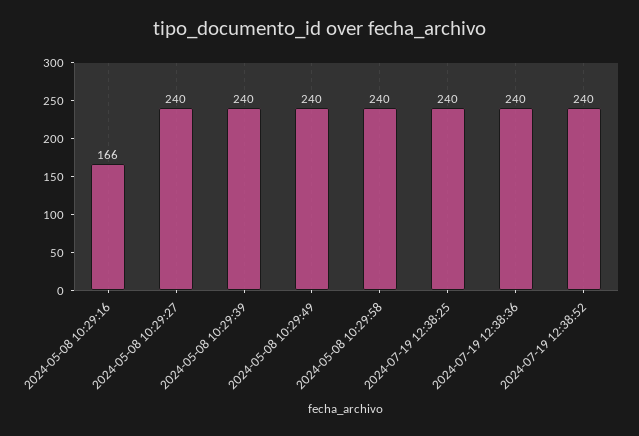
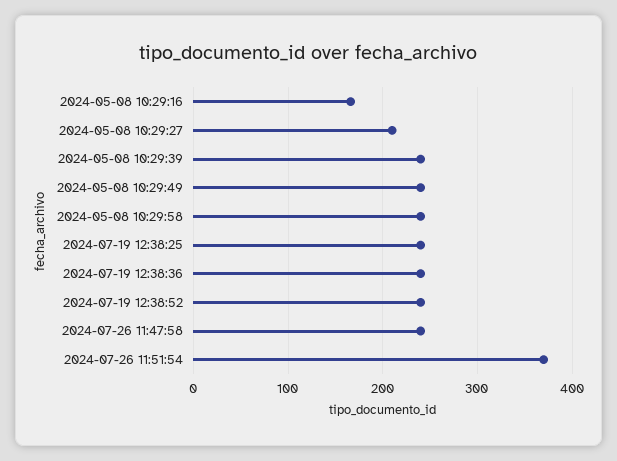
2024-05-08 10:29:27: 240 -> 210
2024-07-26 11:47:58: none -> 240
2024-07-26 11:51:54: none -> 370

